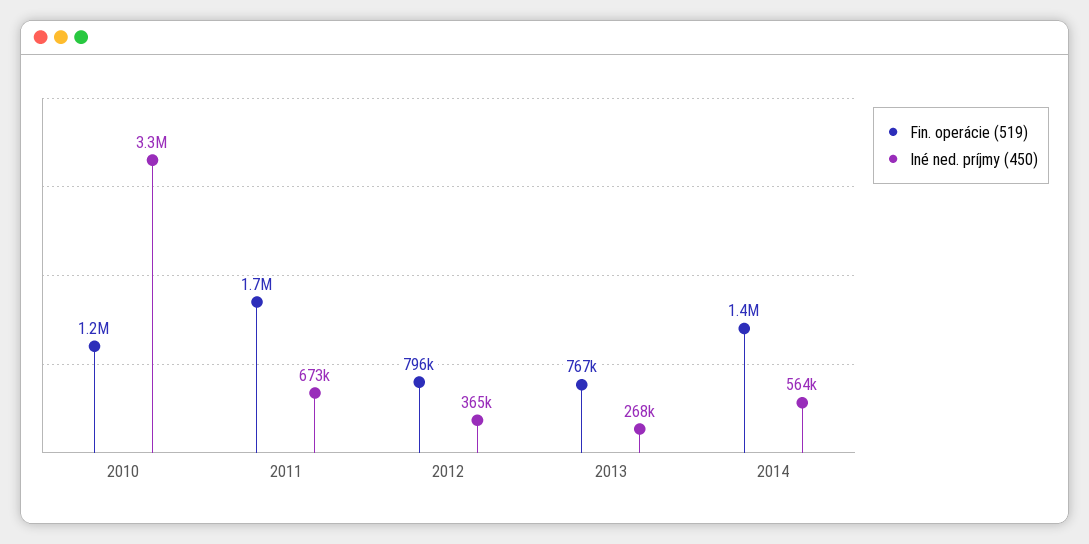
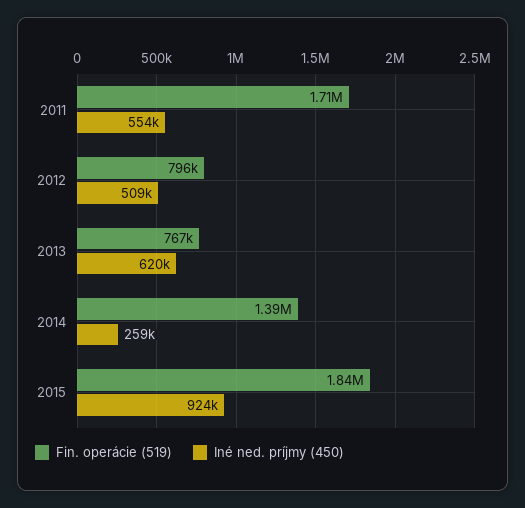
Fin. operácie (519), 2010: 1200000 -> none
Iné ned. príjmy (450), 2010: 3300000 -> none
Iné ned. príjmy (450), 2011: 673000 -> 554000
Iné ned. príjmy (450), 2012: 365000 -> 509000
Iné ned. príjmy (450), 2013: 268000 -> 620000
Iné ned. príjmy (450), 2014: 564000 -> 259000
Fin. operácie (519), 2015: none -> 1840000
Iné ned. príjmy (450), 2015: none -> 924000

